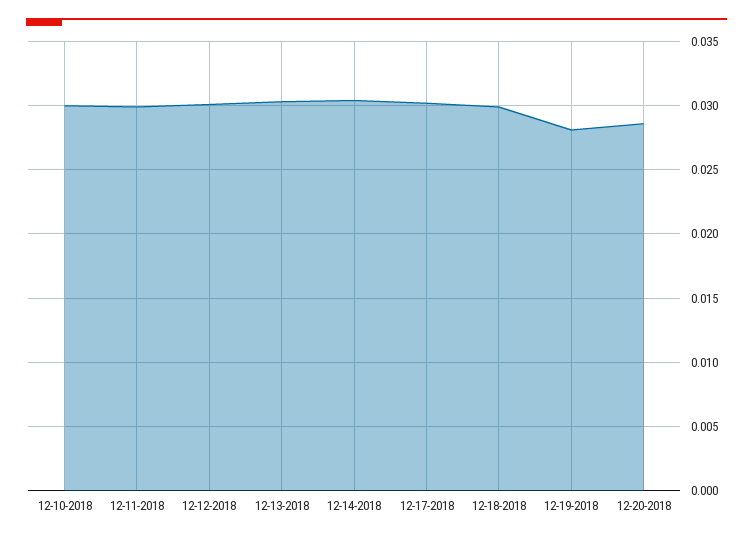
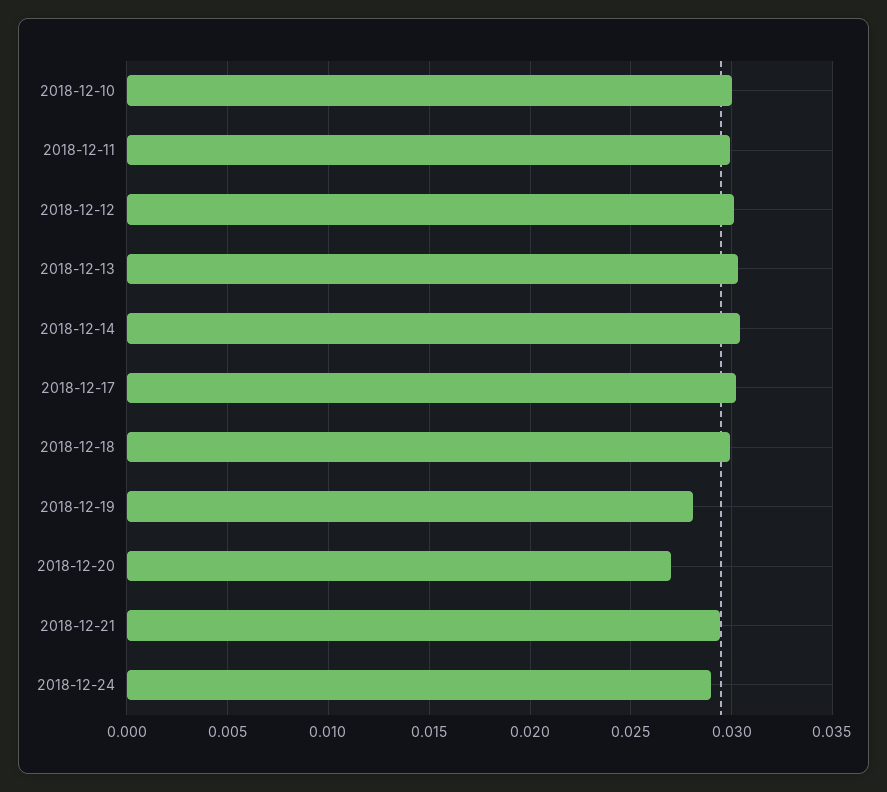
12-20-2018: 0.0285 -> 0.027
2018-12-21: none -> 0.0295
2018-12-24: none -> 0.029

